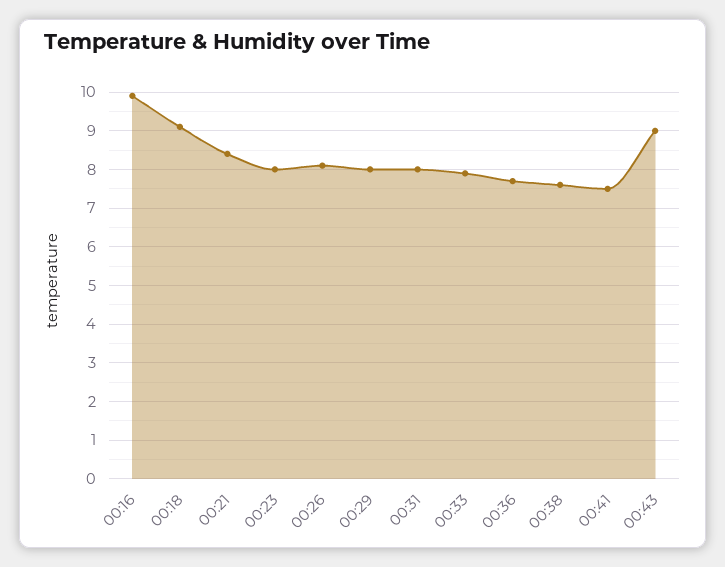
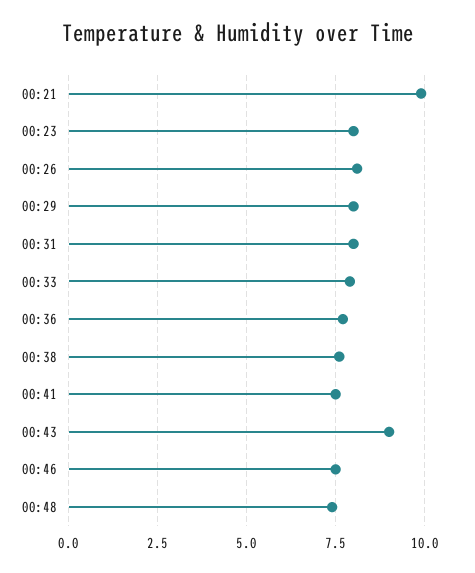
00:16: 10 -> none
00:18: 9 -> none
00:21: 8.5 -> 10
00:46: none -> 7.5
00:48: none -> 7.5

